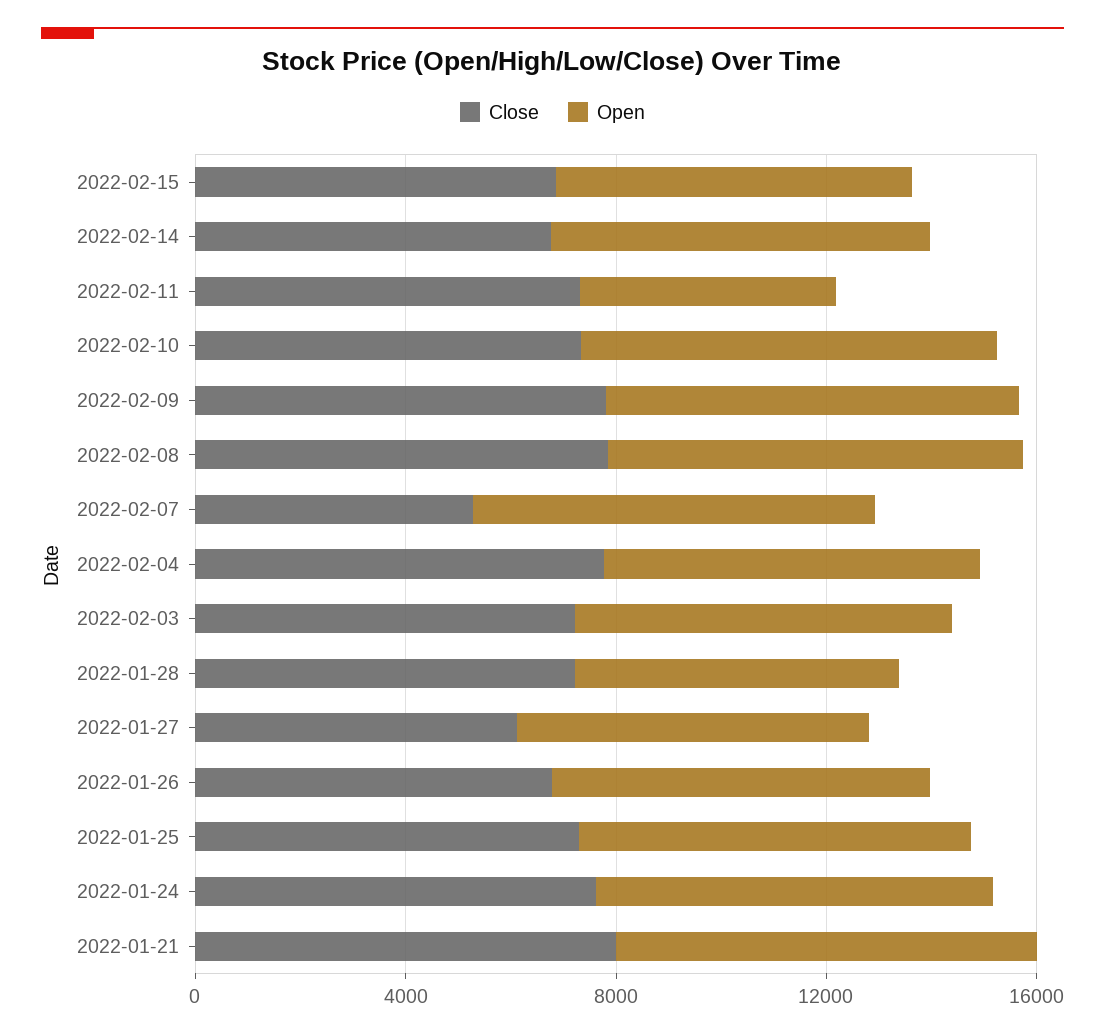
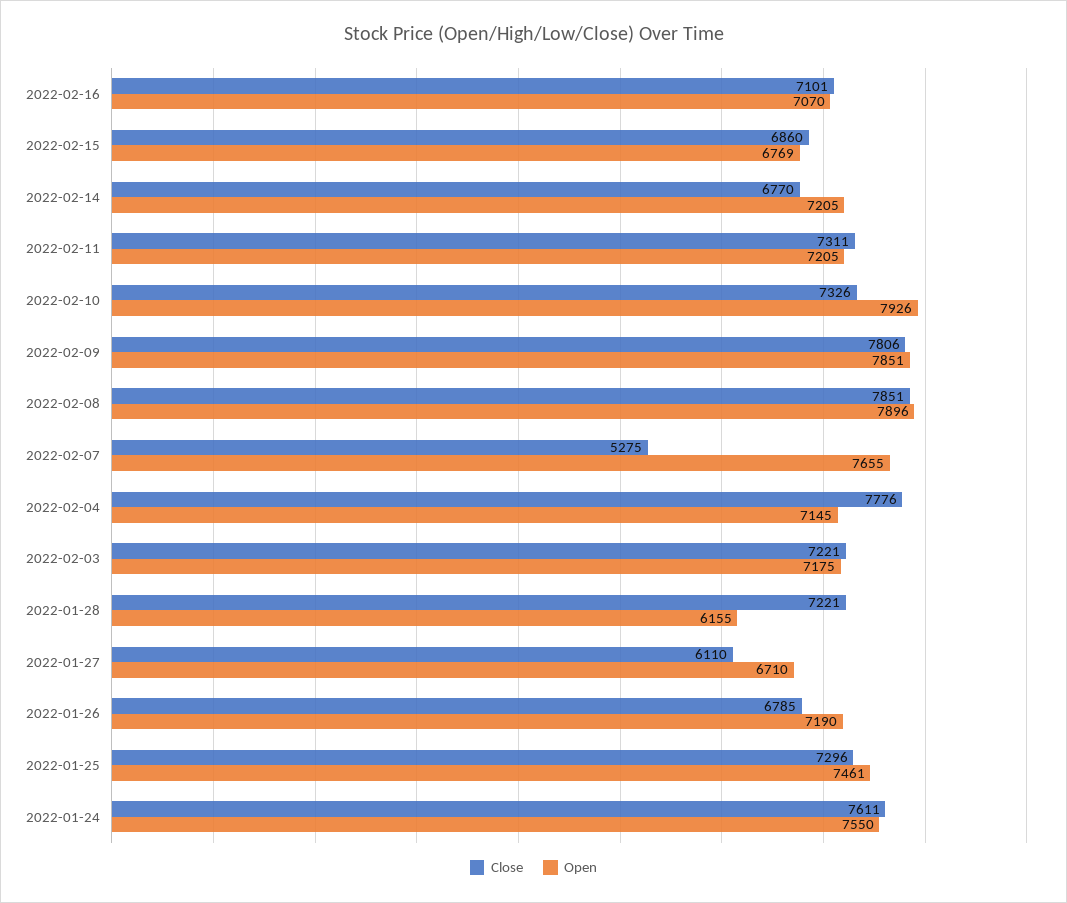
Open, 2022-02-11: 5000 -> 7205
Close, 2022-01-21: 8000 -> none
Open, 2022-01-21: 8000 -> none
Close, 2022-02-16: none -> 7101
Open, 2022-02-16: none -> 7070

